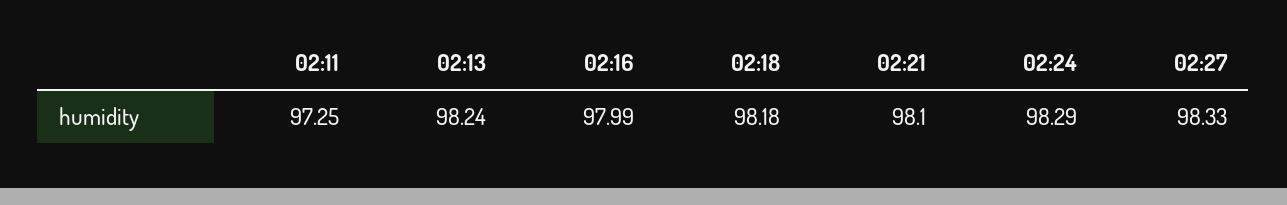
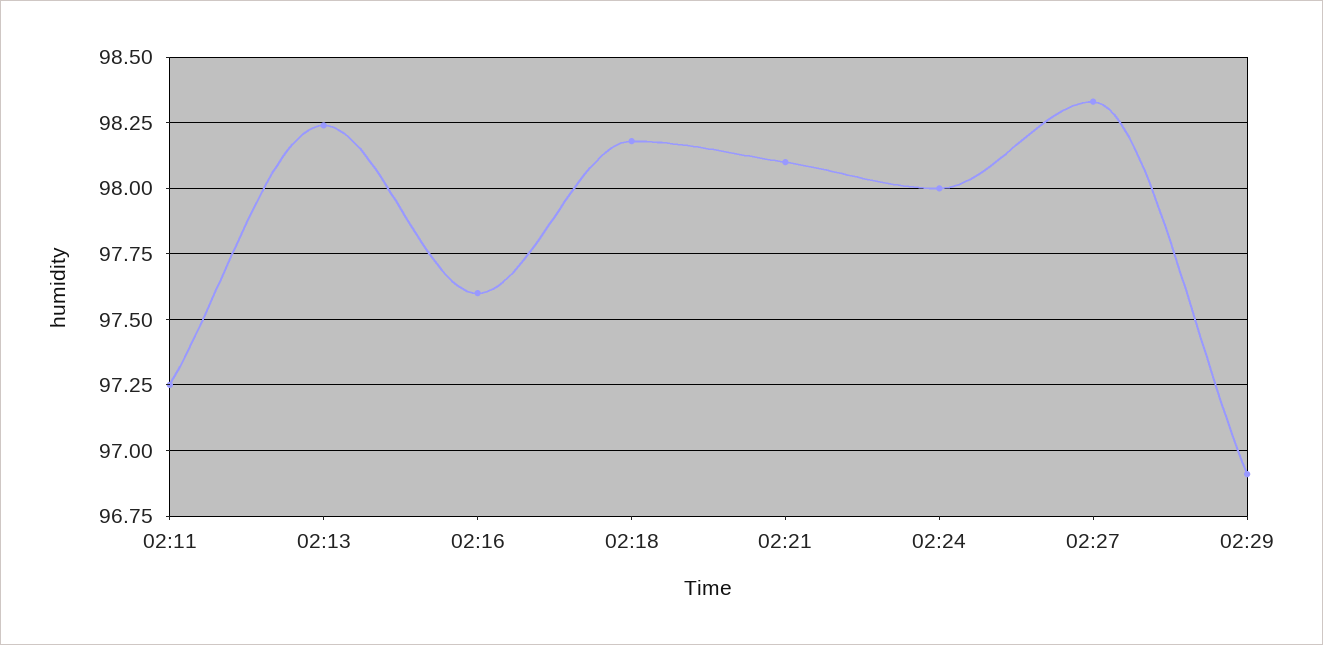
02:16: 97.99 -> 97.6
02:24: 98.29 -> 98
02:29: none -> 96.9

